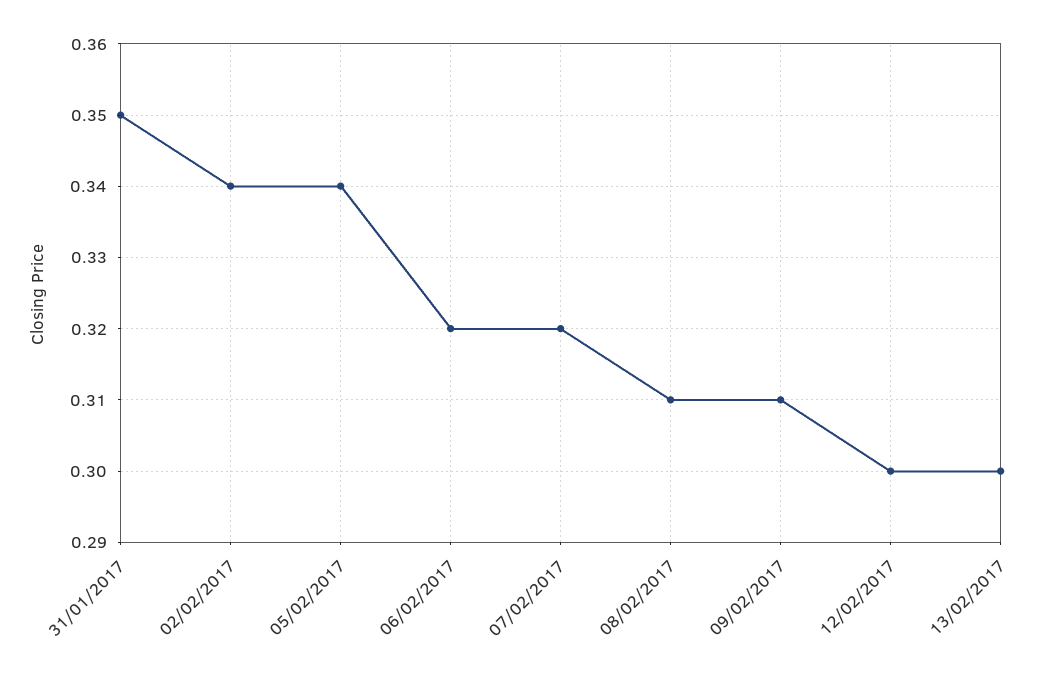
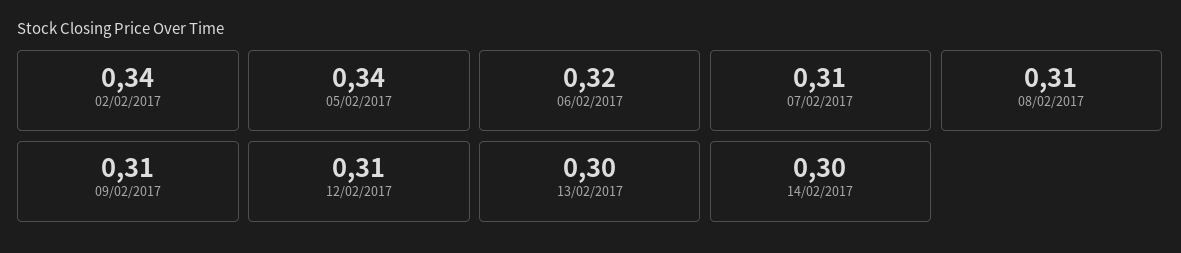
31/01/2017: 0.35 -> none
07/02/2017: 0.32 -> 0.31
12/02/2017: 0.3 -> 0.31
14/02/2017: none -> 0.3

